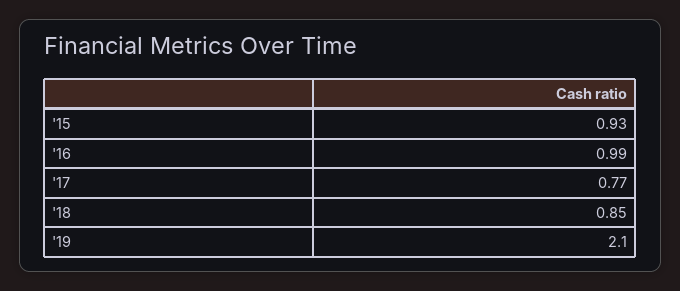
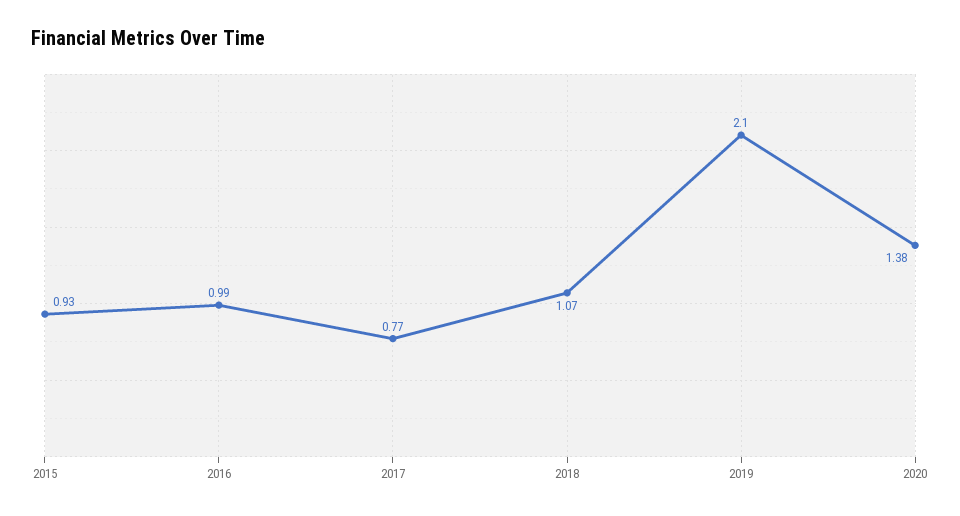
'18: 0.85 -> 1.07
2020: none -> 1.38

